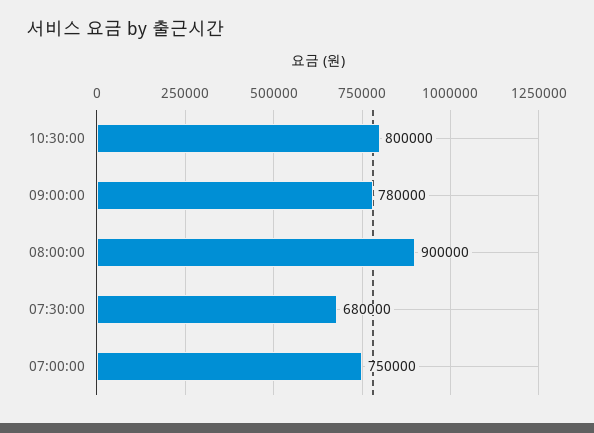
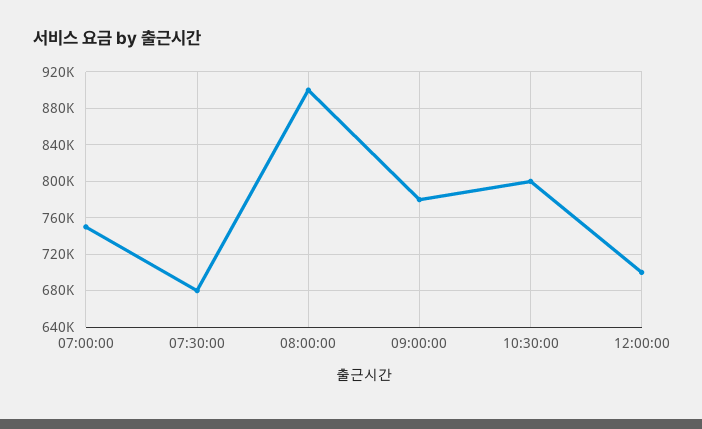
12:00:00: none -> 700000

